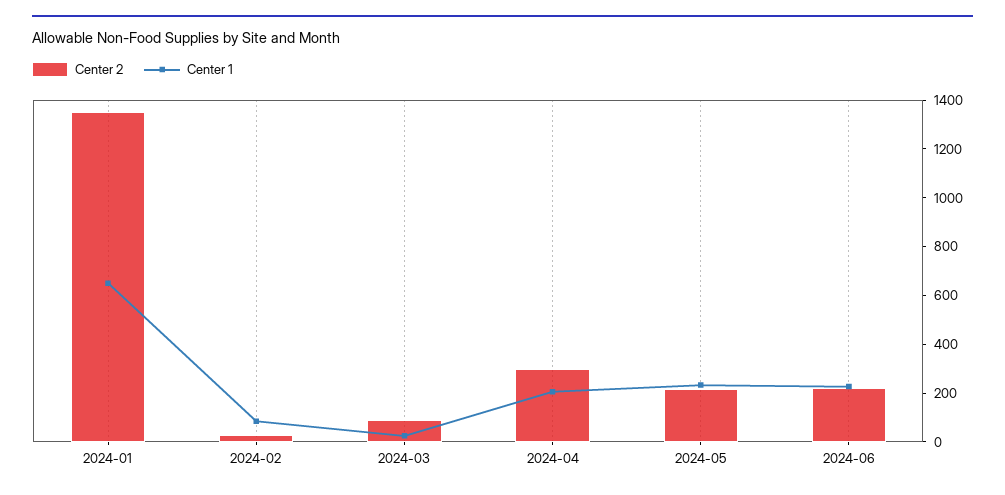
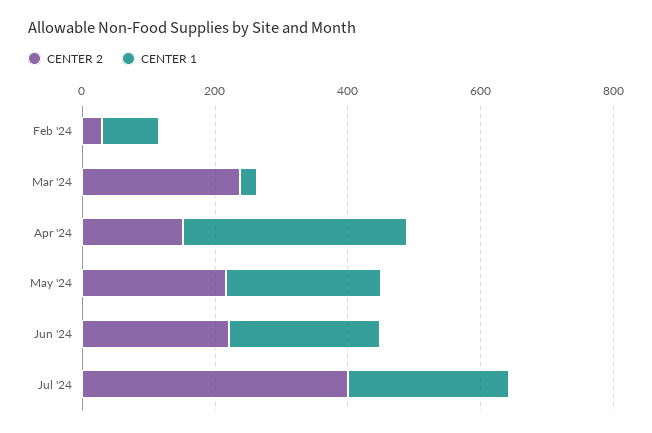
Center 2, 2024-01: 1350 -> none
Center 1, 2024-01: 650 -> none
Center 2, 2024-03: 100 -> 250
Center 2, 2024-04: 300 -> 150
Center 1, 2024-04: 200 -> 350
Center 2, Jul '24: none -> 400
Center 1, Jul '24: none -> 250

